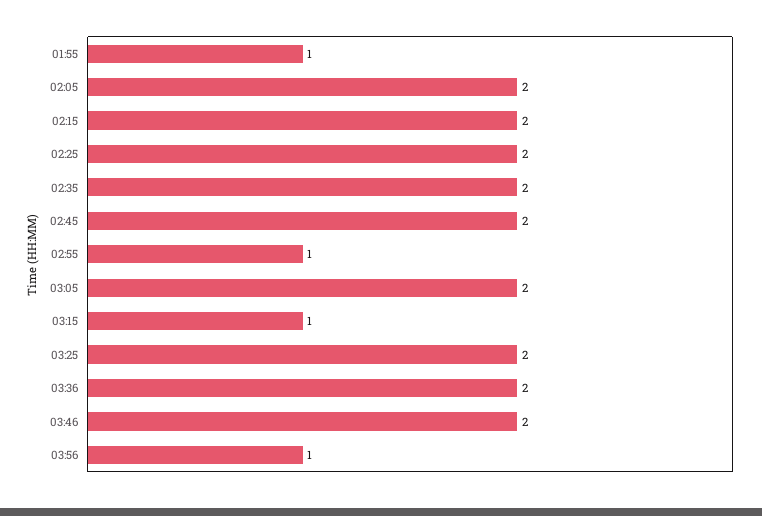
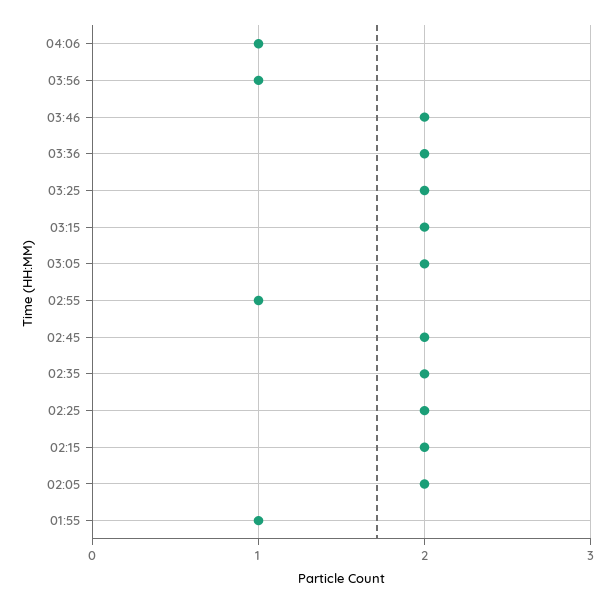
03:15: 1 -> 2
04:06: none -> 1

